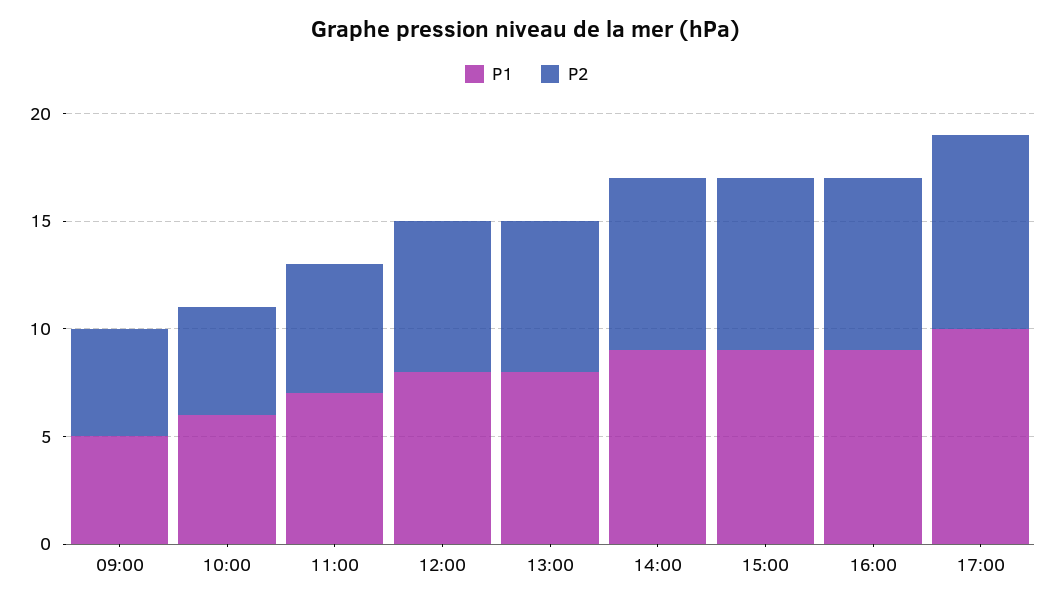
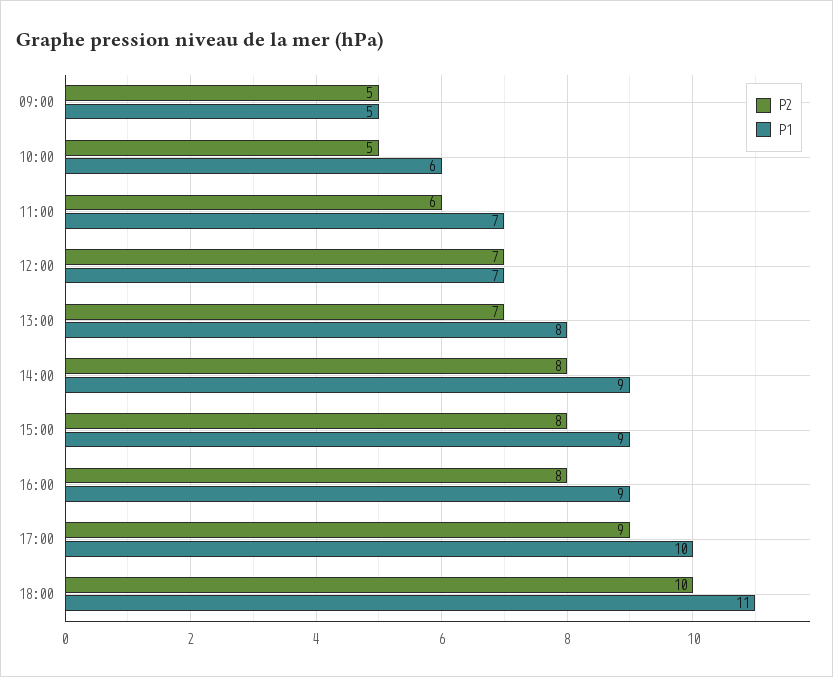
P1, 12:00: 8 -> 7
P2, 18:00: none -> 10
P1, 18:00: none -> 11

